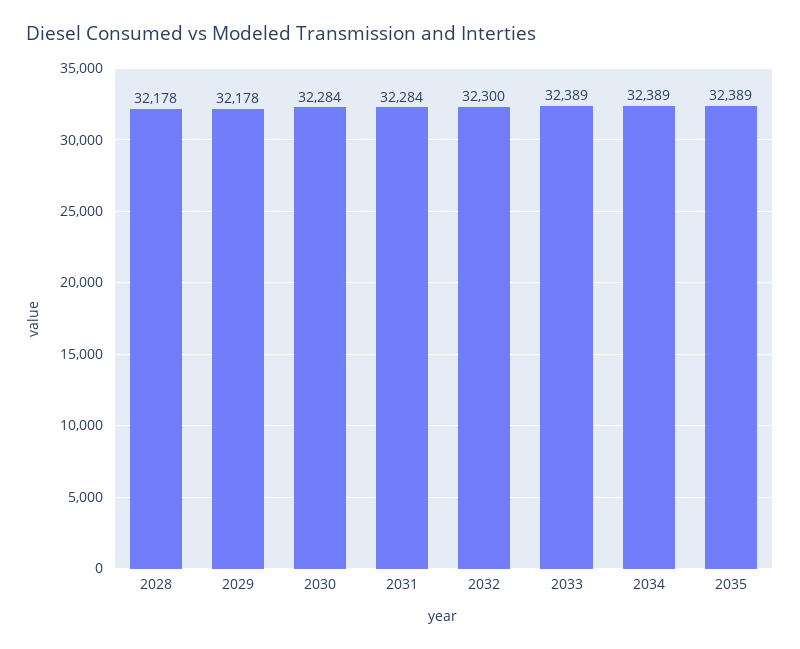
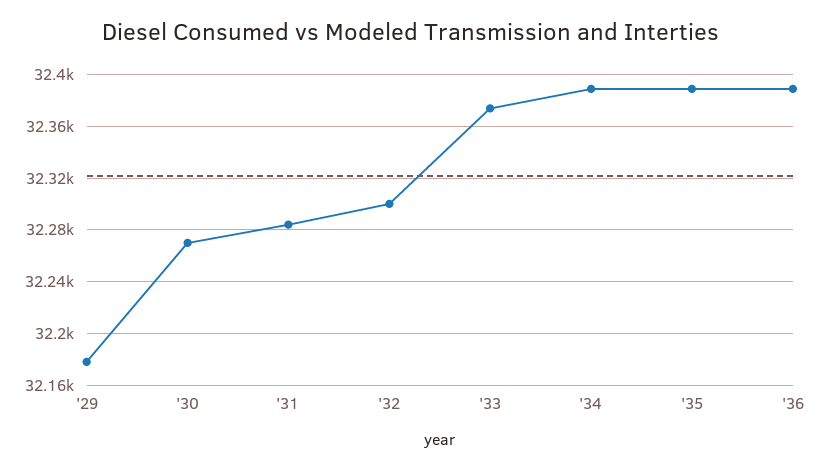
2028: 32178 -> none
2030: 32284 -> 32270
2033: 32389 -> 32375
'36: none -> 32390

